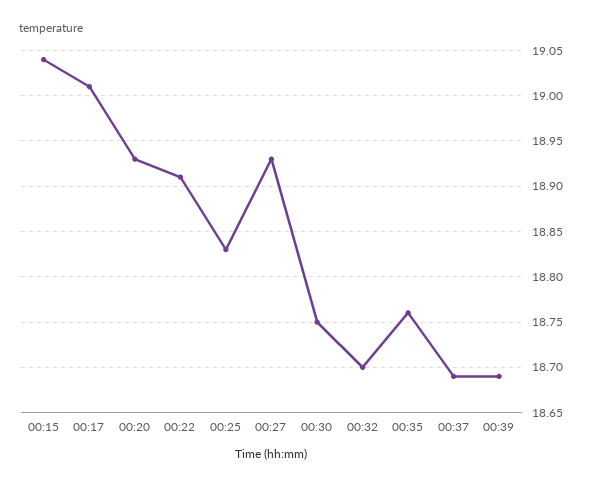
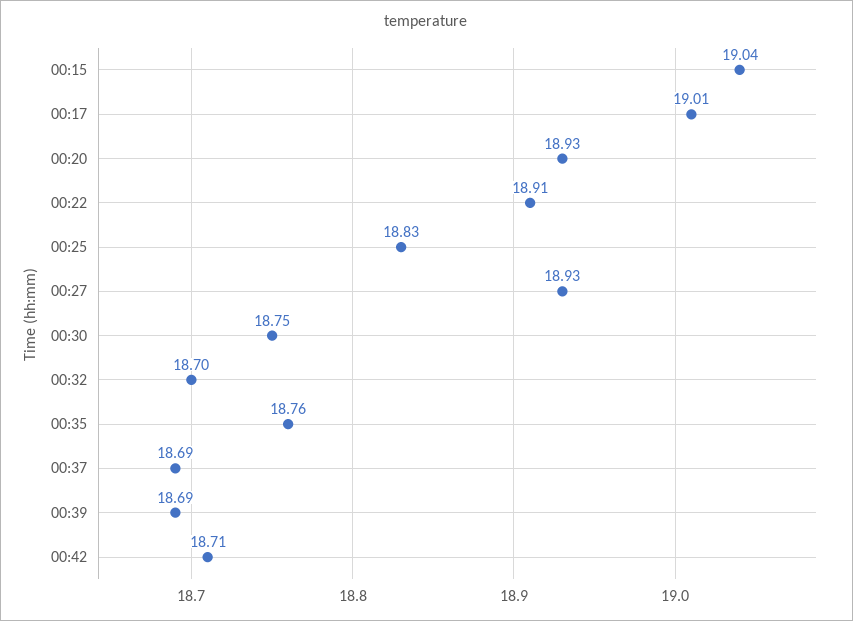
00:42: none -> 18.71

